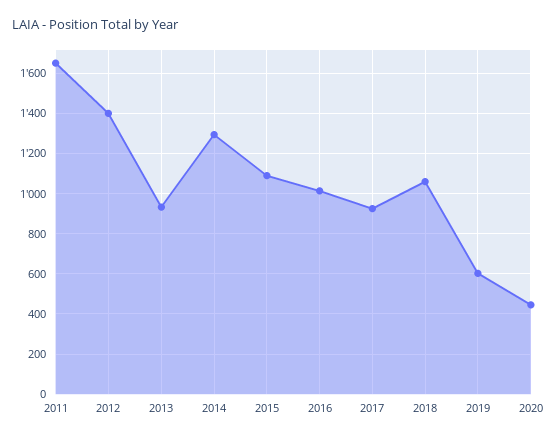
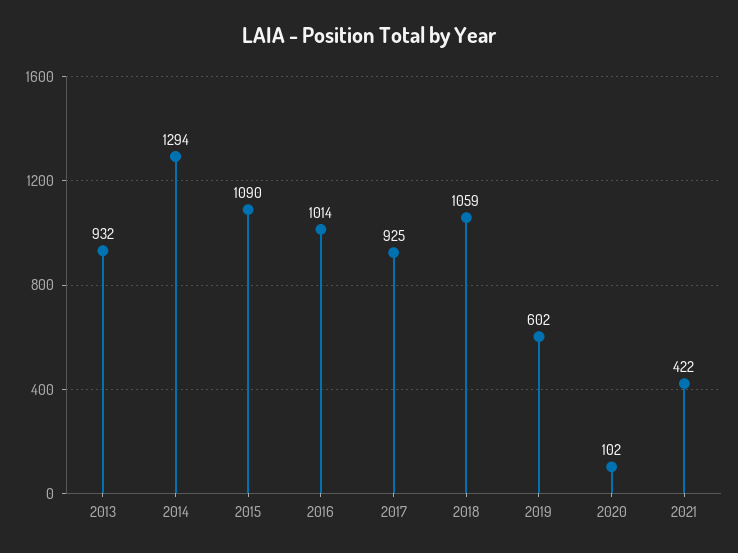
2011: 1650 -> none
2012: 1400 -> none
2020: 450 -> 102
2021: none -> 422

